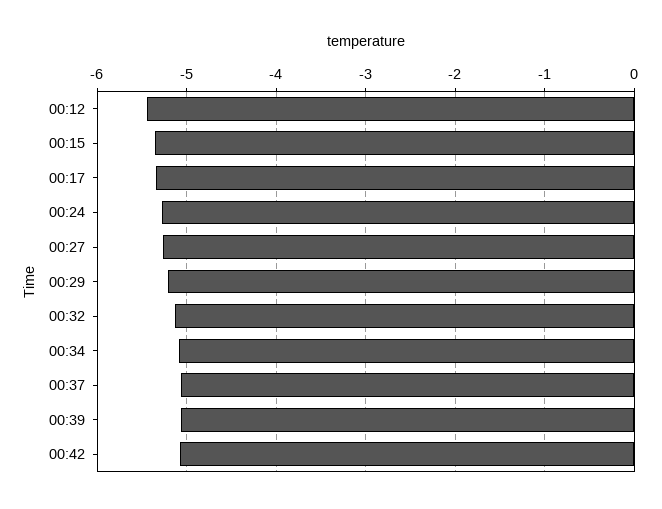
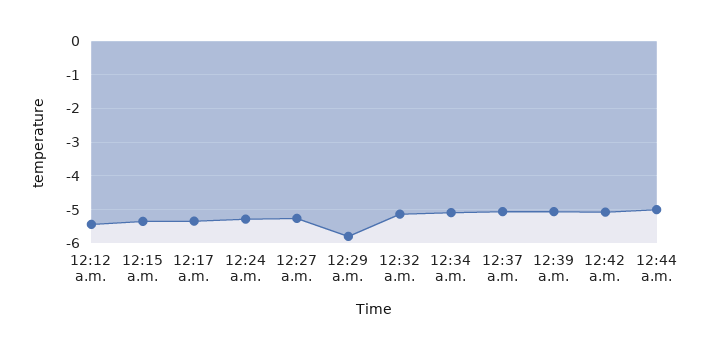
00:29: -5.2 -> -5.8
12:44 a.m.: none -> -5

